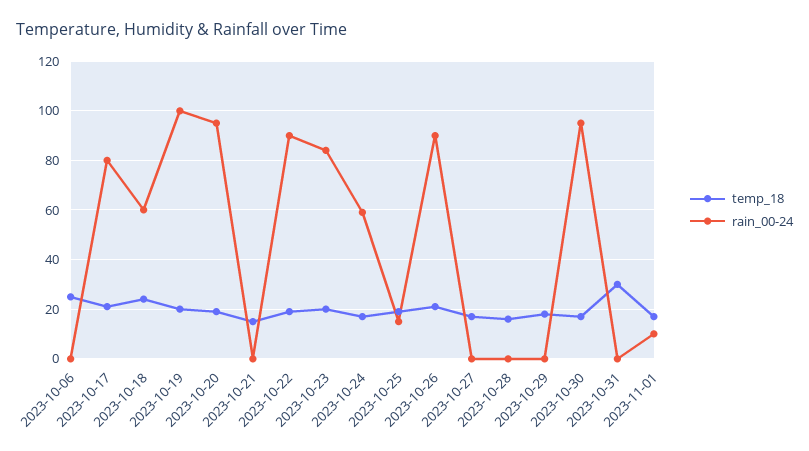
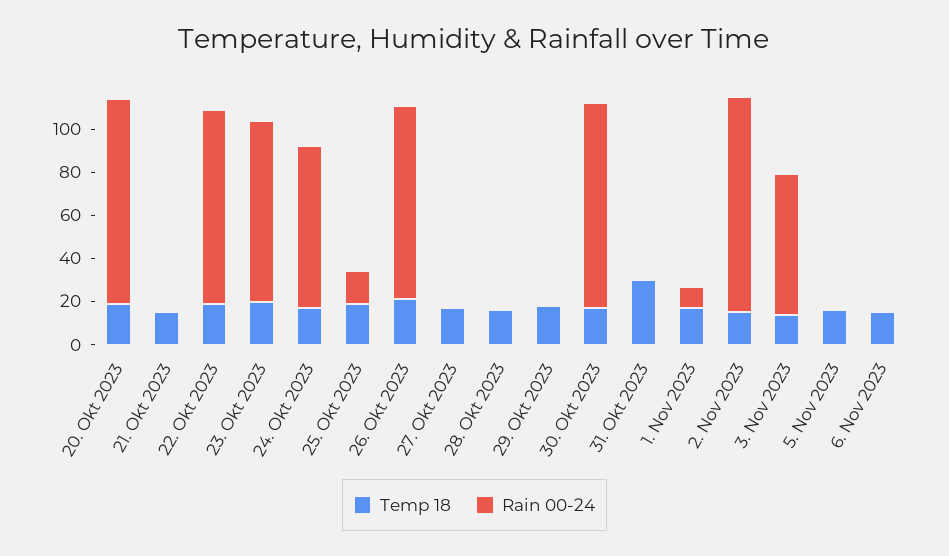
temp_18, 2023-10-06: 25 -> none
rain_00-24, 2023-10-06: 0 -> none
temp_18, 2023-10-17: 20 -> none
rain_00-24, 2023-10-17: 80 -> none
temp_18, 2023-10-18: 25 -> none
rain_00-24, 2023-10-18: 60 -> none
temp_18, 2023-10-19: 20 -> none
rain_00-24, 2023-10-19: 100 -> none
rain_00-24, 2023-10-24: 60 -> 75
temp_18, 2. Nov 2023: none -> 15
rain_00-24, 2. Nov 2023: none -> 100
temp_18, 3. Nov 2023: none -> 15
rain_00-24, 3. Nov 2023: none -> 65
temp_18, 5. Nov 2023: none -> 15
rain_00-24, 5. Nov 2023: none -> 0
temp_18, 6. Nov 2023: none -> 15
rain_00-24, 6. Nov 2023: none -> 0

